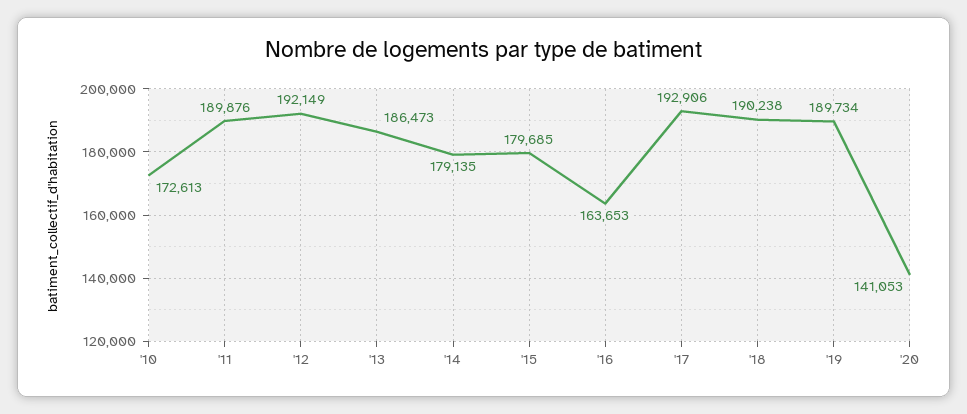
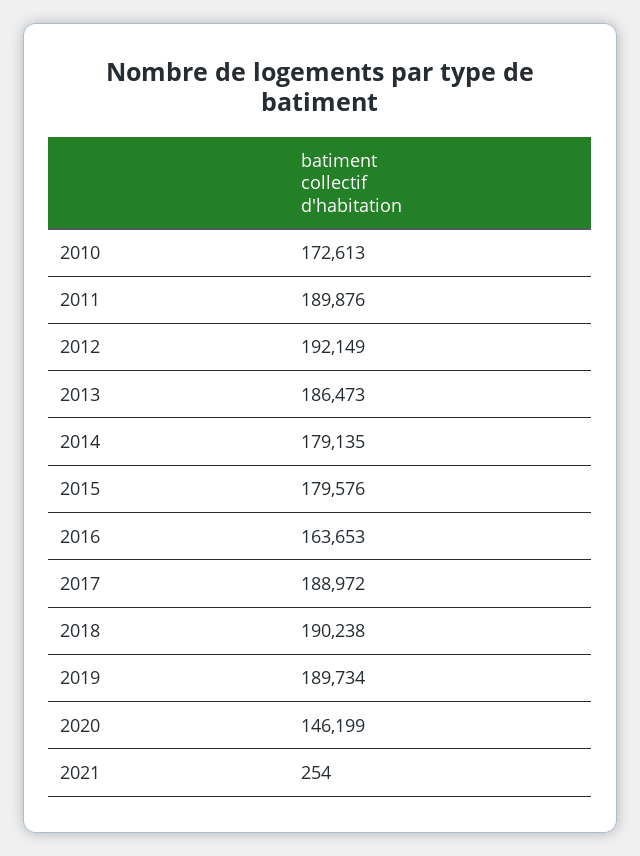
'15: 179685 -> 179576
'17: 192906 -> 188972
'20: 141053 -> 146199
2021: none -> 254

